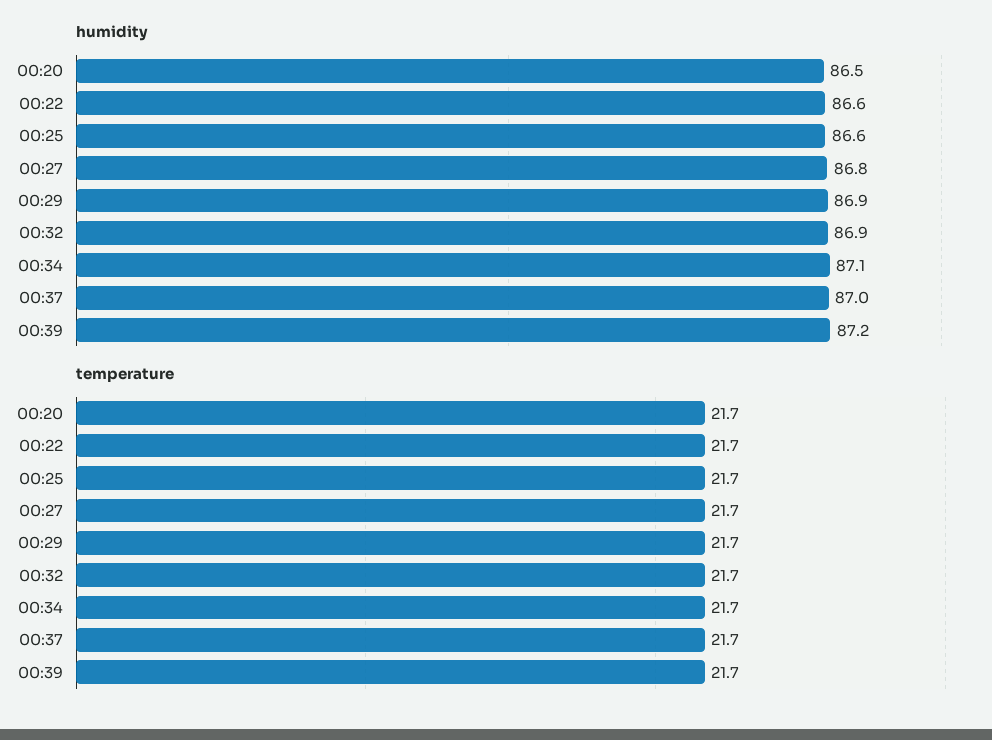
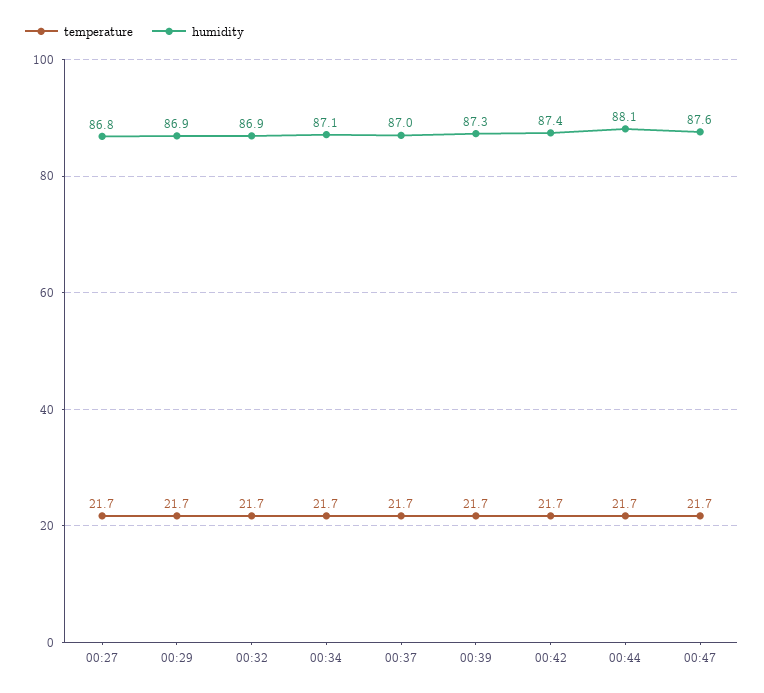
humidity, 00:20: 86.5 -> none
humidity, 00:22: 86.6 -> none
humidity, 00:25: 86.6 -> none
humidity, 00:39: 87.2 -> 87.3
temperature, 00:20: 21.7 -> none
temperature, 00:22: 21.7 -> none
temperature, 00:25: 21.7 -> none
temperature, 00:42: none -> 21.7
humidity, 00:42: none -> 87.4
temperature, 00:44: none -> 21.7
humidity, 00:44: none -> 88.1
temperature, 00:47: none -> 21.7
humidity, 00:47: none -> 87.6

